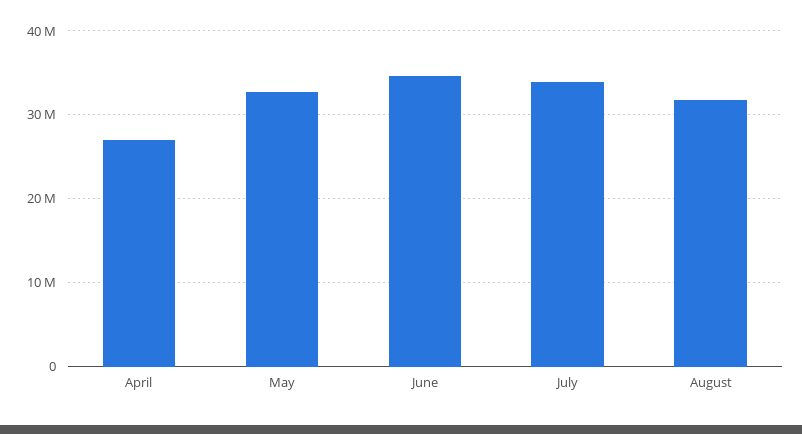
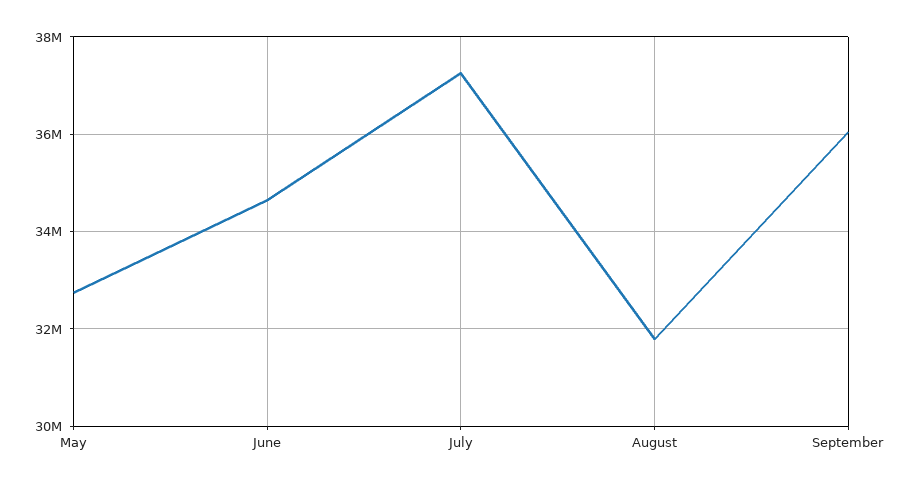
April: 27000000 -> none
July: 34000000 -> 37200000
September: none -> 36000000

